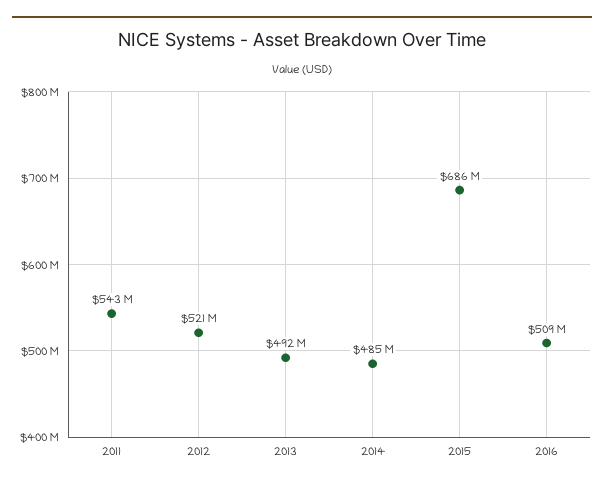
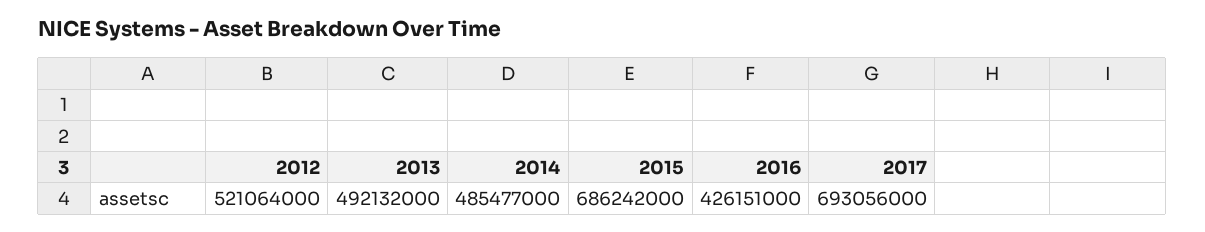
2011: 543000000 -> none
2016: 509000000 -> 426151000
2017: none -> 693056000

